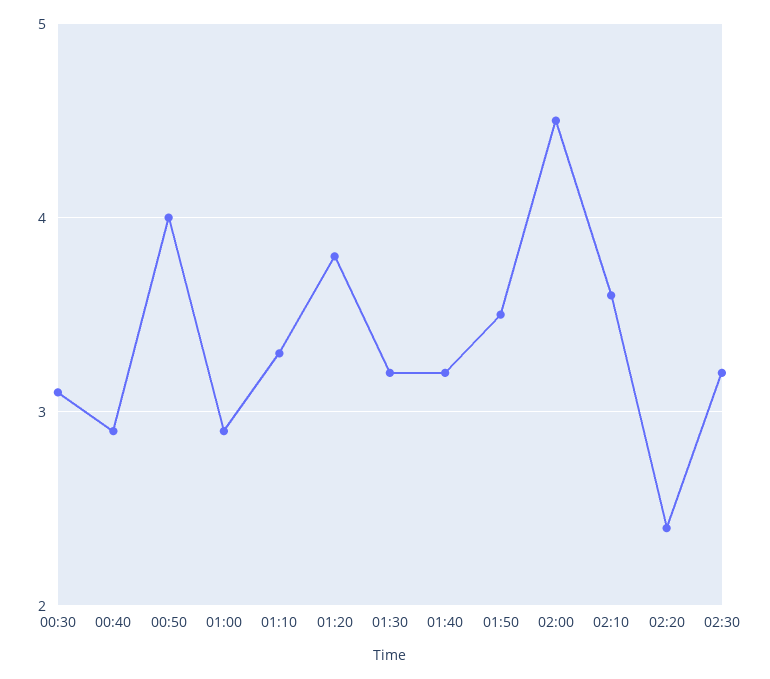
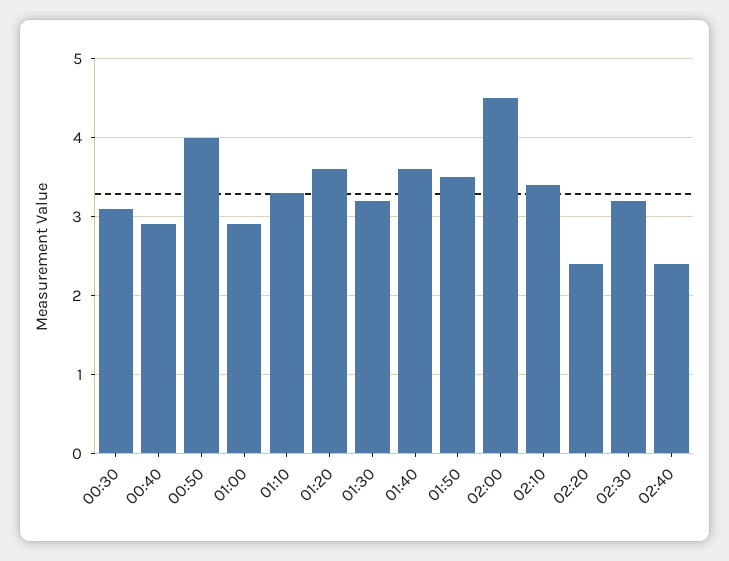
01:20: 3.8 -> 3.6
01:40: 3.2 -> 3.6
02:10: 3.6 -> 3.4
02:40: none -> 2.4

